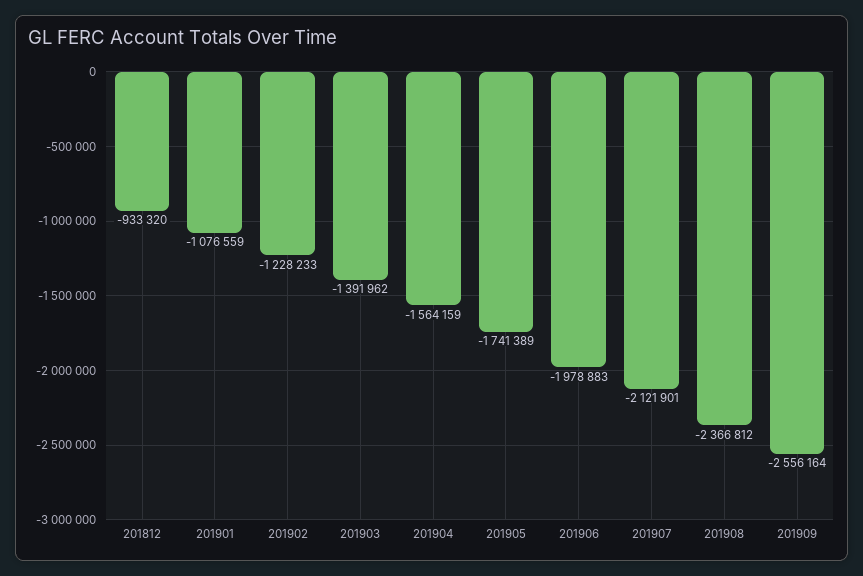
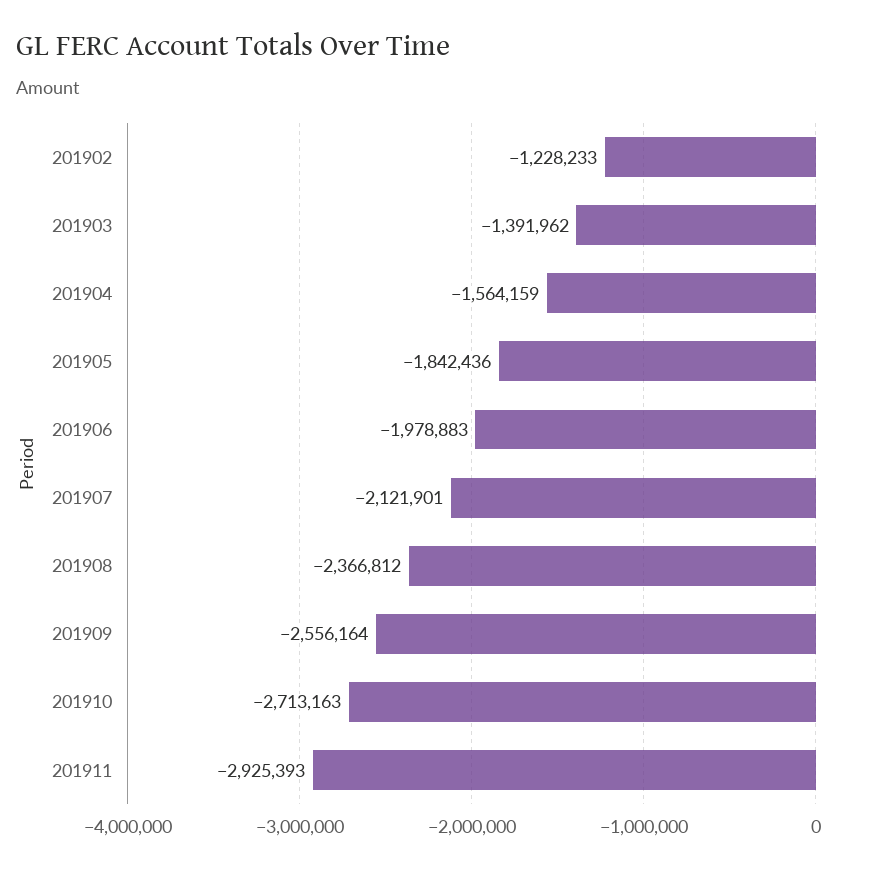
201812: -933320 -> none
201901: -1076559 -> none
201905: -1741389 -> -1842436
201910: none -> -2713163
201911: none -> -2925393

